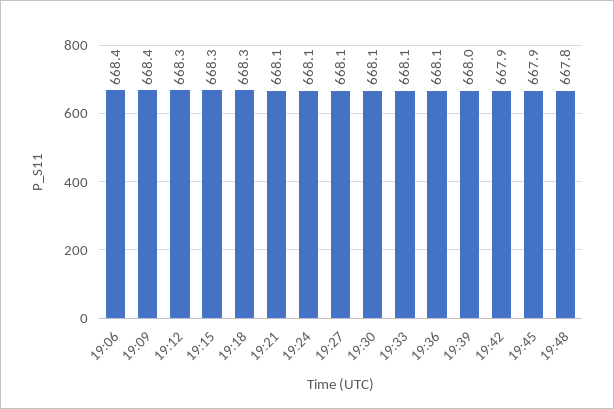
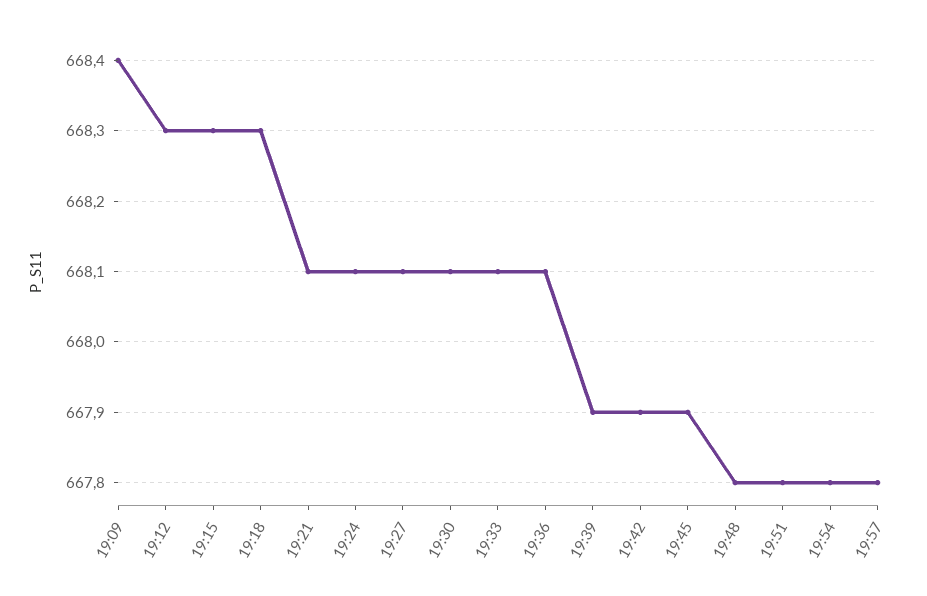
19:06: 668.4 -> none
19:39: 668 -> 667.9
19:51: none -> 667.8
19:54: none -> 667.8
19:57: none -> 667.8

